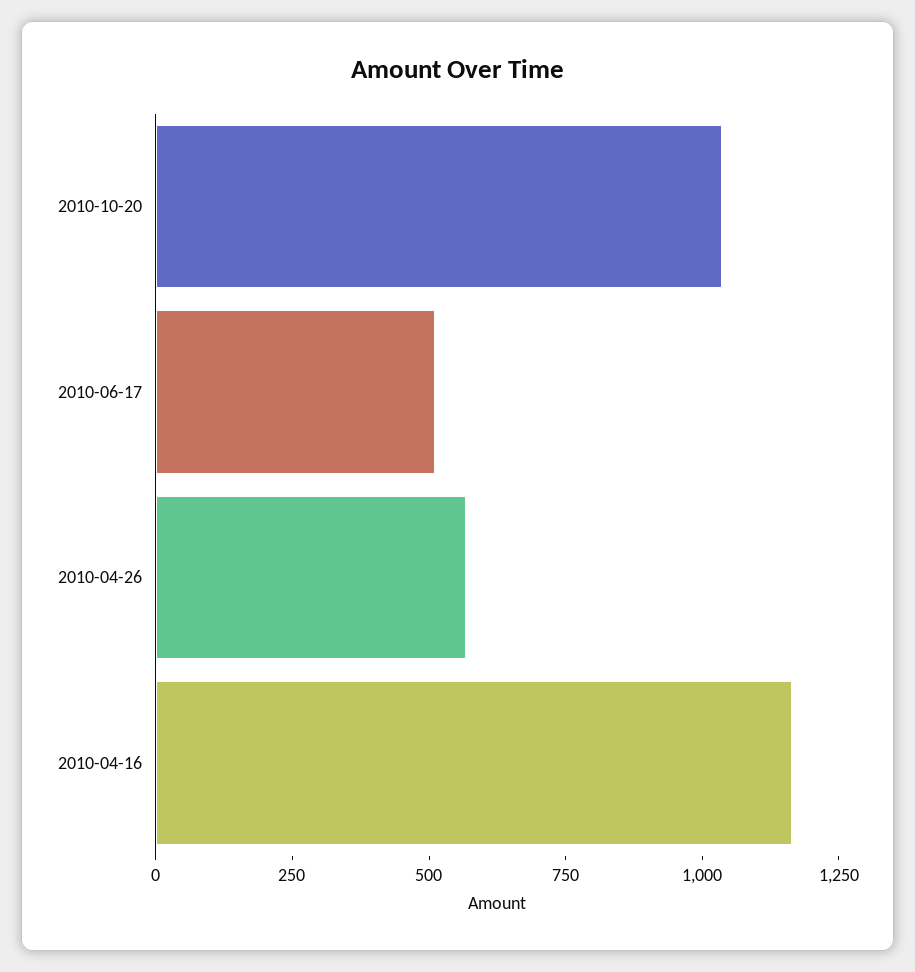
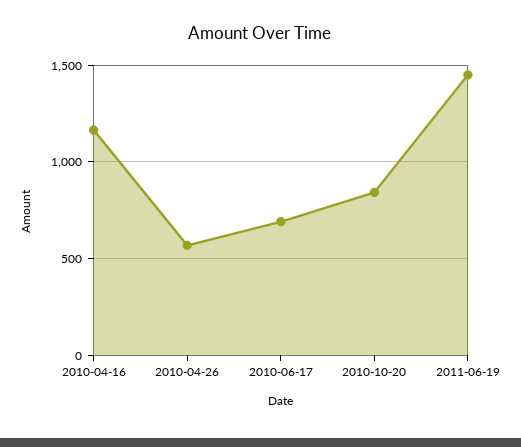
2010-10-20: 1050 -> 850
2010-06-17: 500 -> 700
2011-06-19: none -> 1450

